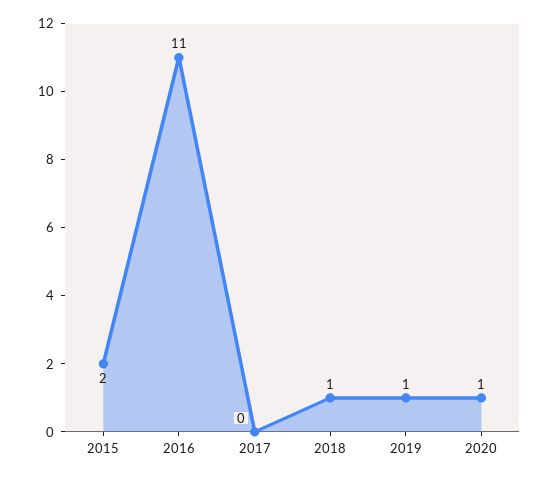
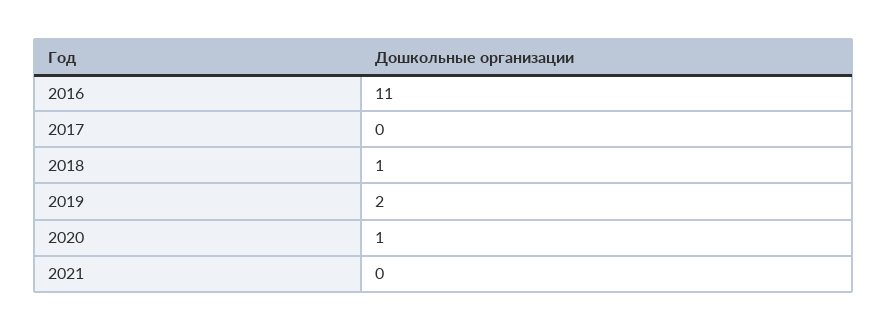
2015: 2 -> none
2019: 1 -> 2
2021: none -> 0

